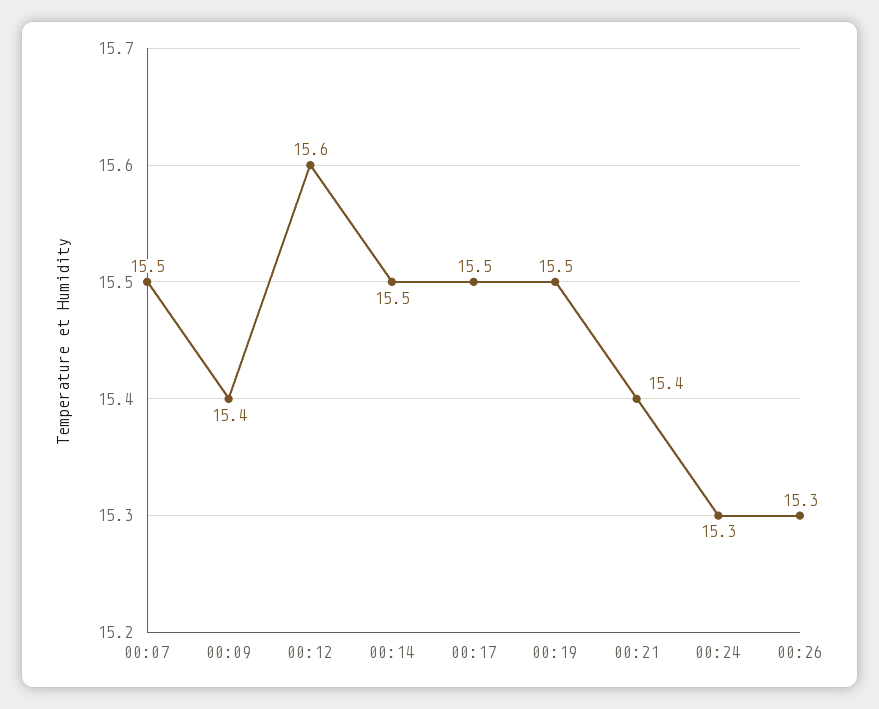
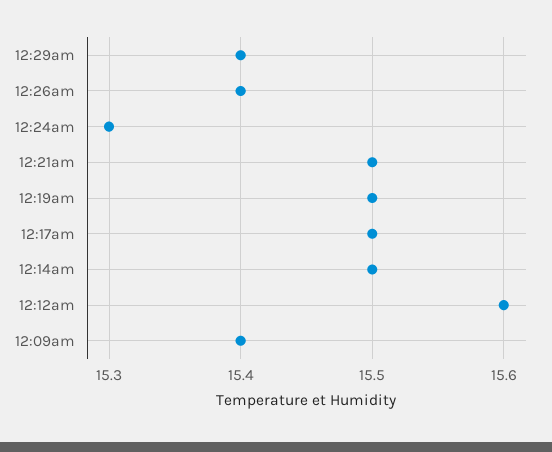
00:07: 15.5 -> none
00:21: 15.4 -> 15.5
00:26: 15.3 -> 15.4
12:29am: none -> 15.4

